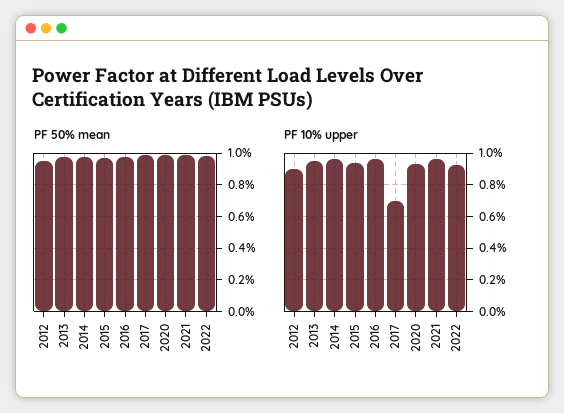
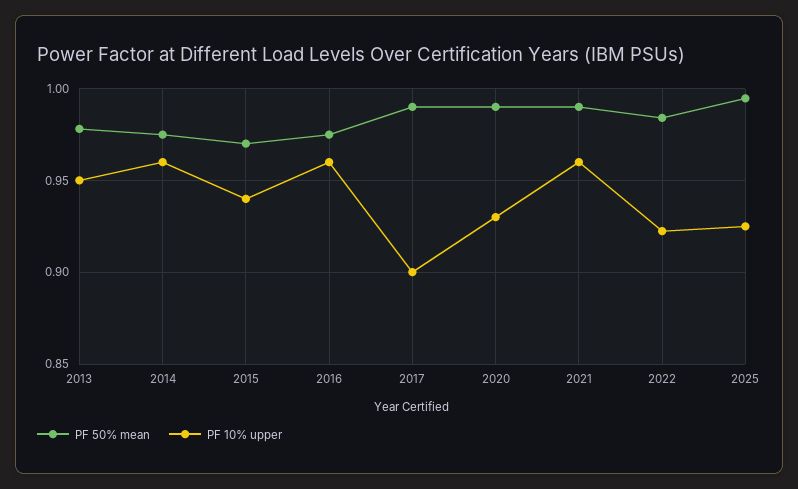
PF 50% mean, 2012: 0.95 -> none
PF 10% upper, 2012: 0.9 -> none
PF 10% upper, 2017: 0.7 -> 0.9
PF 50% mean, 2025: none -> 0.995
PF 10% upper, 2025: none -> 0.925

